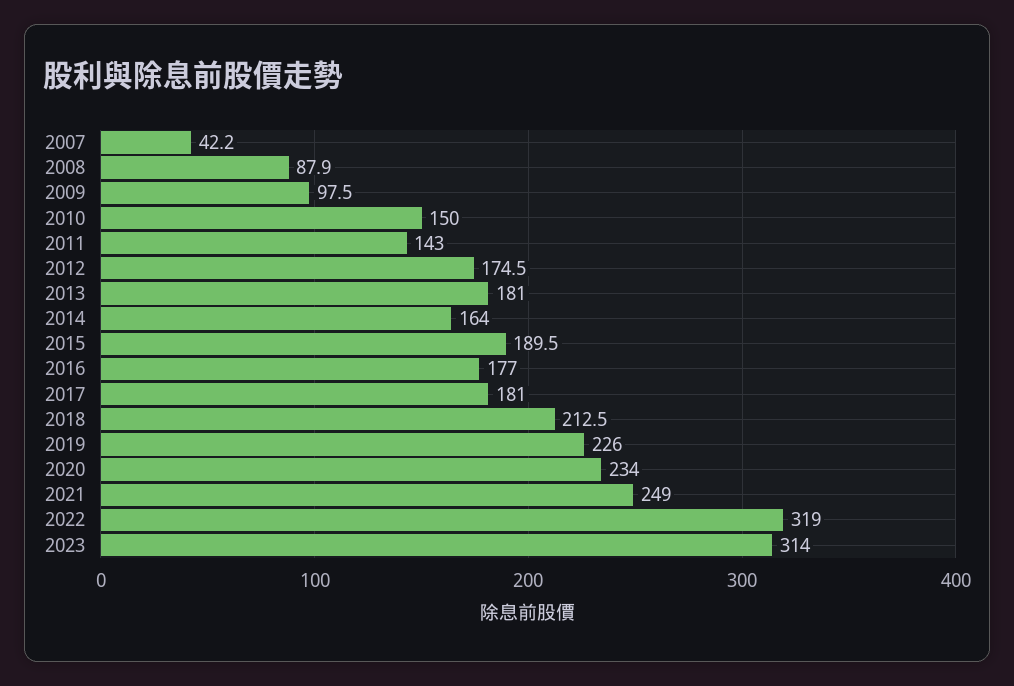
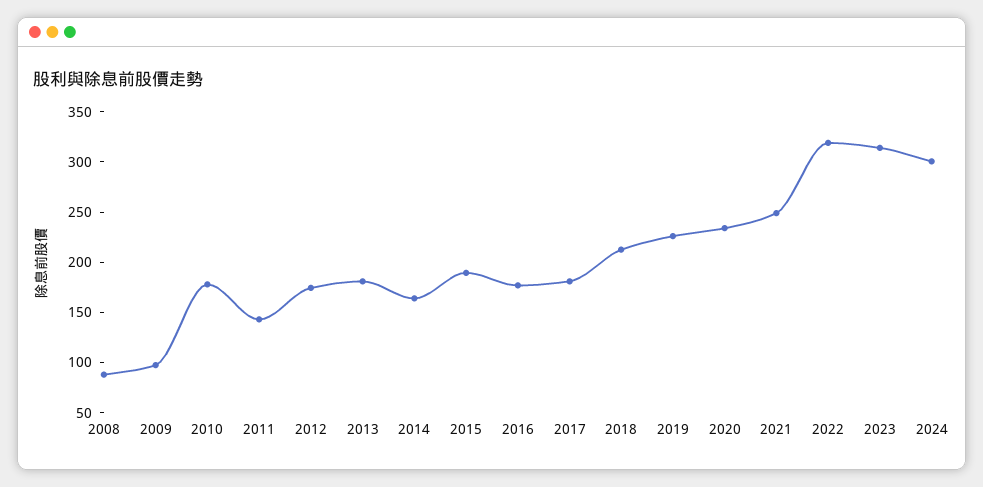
2007: 42.2 -> none
2010: 150 -> 180
2024: none -> 300

